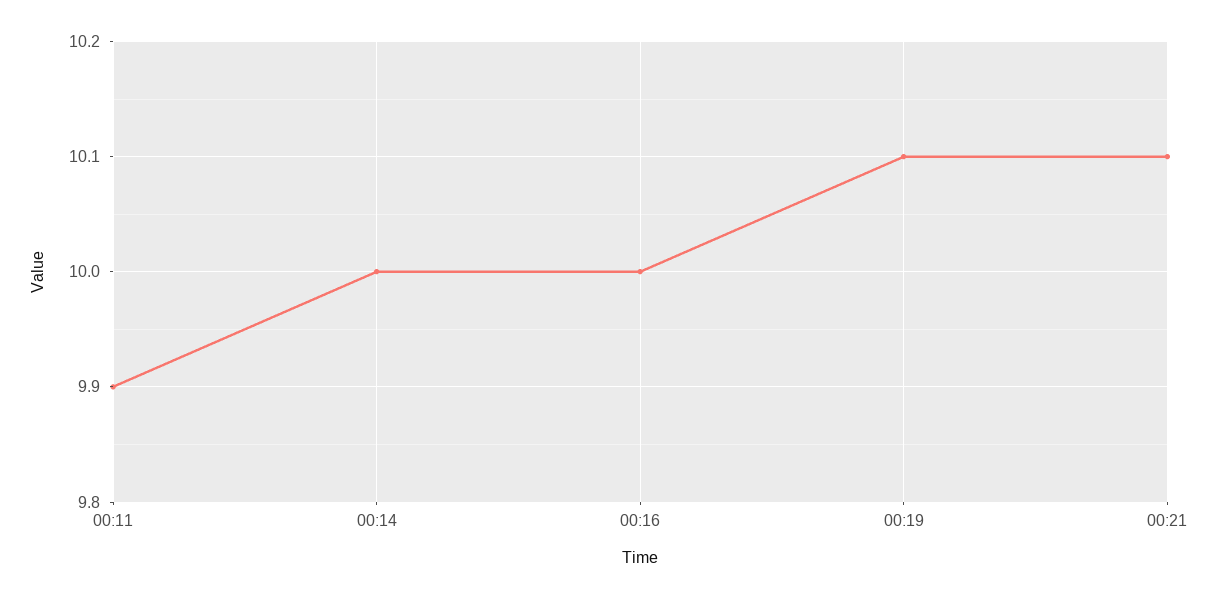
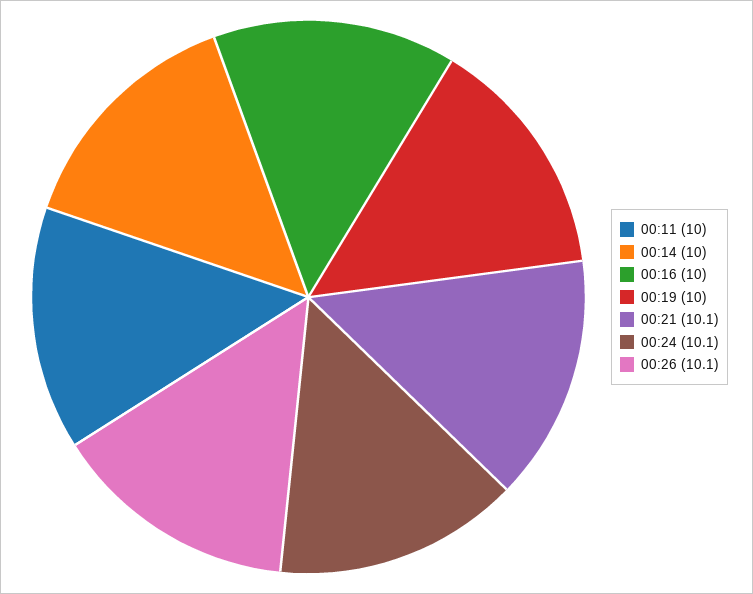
00:11: 9.9 -> 10
00:19: 10.1 -> 10
00:24: none -> 10.1
00:26: none -> 10.1

